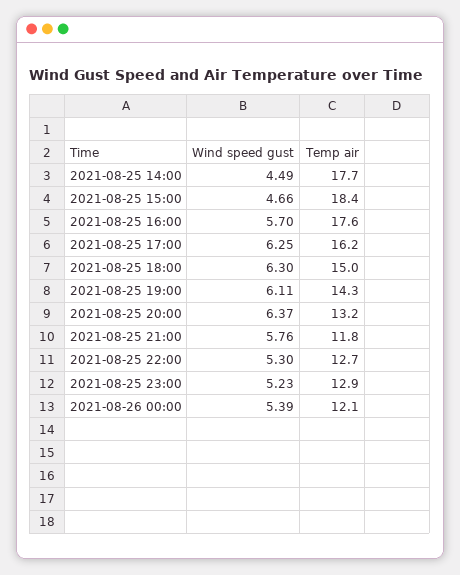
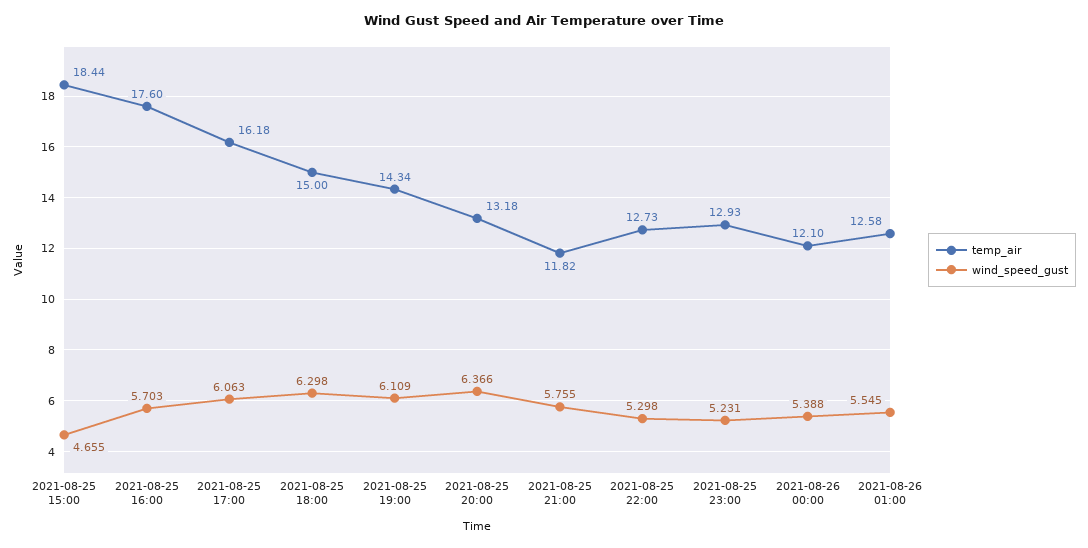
Wind speed gust, 2021-08-25 14:00: 4.49 -> none
Temp air, 2021-08-25 14:00: 17.7 -> none
Wind speed gust, 2021-08-25 17:00: 6.25 -> 6.063
Temp air, 2021-08-26 01:00: none -> 12.58
Wind speed gust, 2021-08-26 01:00: none -> 5.545

